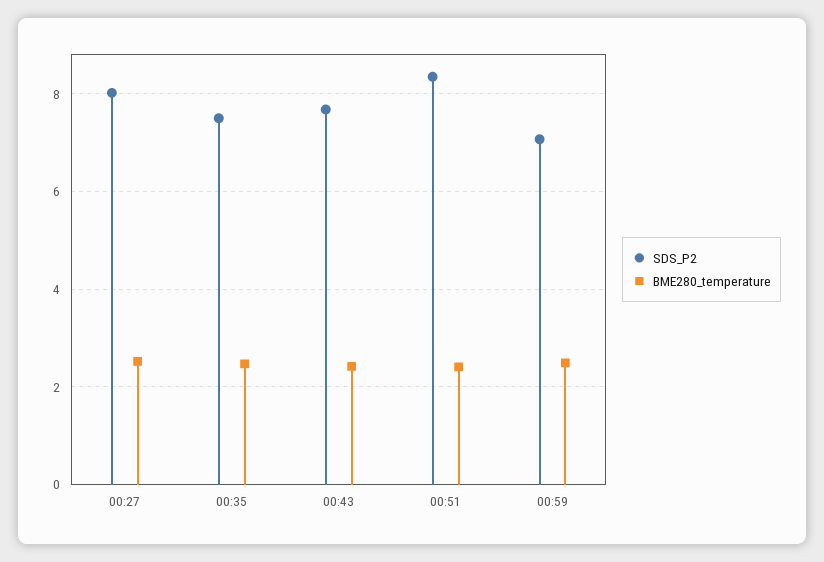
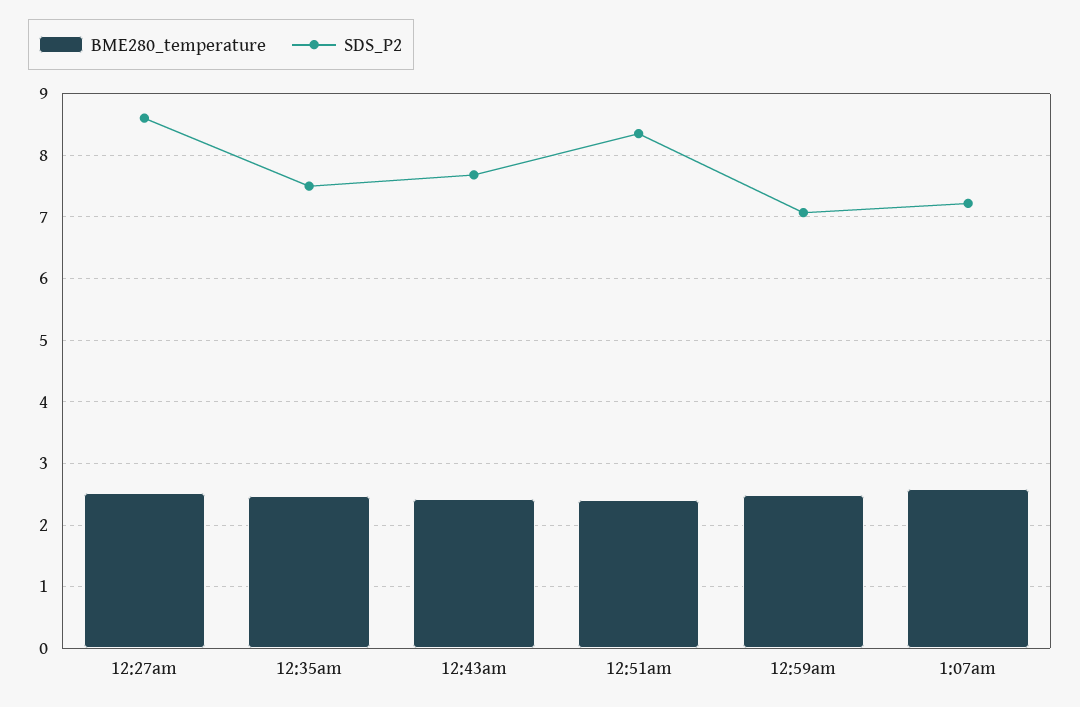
SDS_P2, 00:27: 8 -> 8.6
BME280_temperature, 1:07am: none -> 2.6
SDS_P2, 1:07am: none -> 7.2

